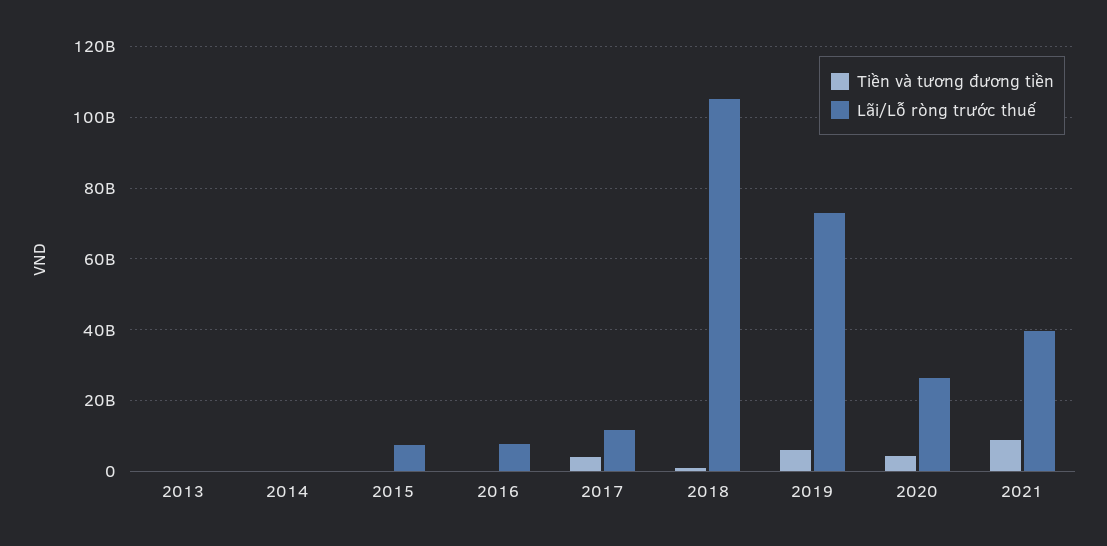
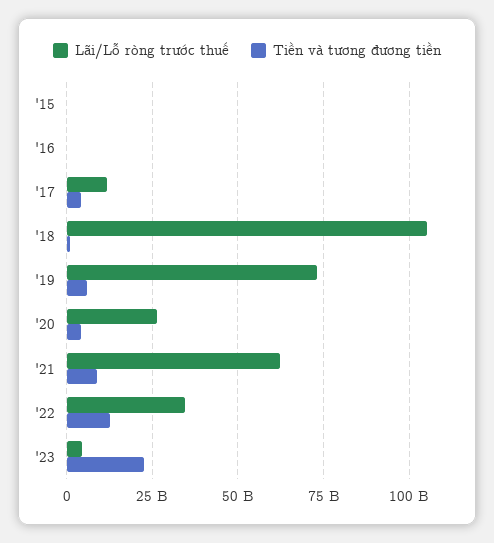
Tiền và tương đương tiền, 2013: 0 -> none
Lãi/Lỗ ròng trước thuế, 2013: 0 -> none
Tiền và tương đương tiền, 2014: 0 -> none
Lãi/Lỗ ròng trước thuế, 2014: 0 -> none
Lãi/Lỗ ròng trước thuế, 2015: 8000000000 -> 0
Lãi/Lỗ ròng trước thuế, 2016: 8000000000 -> 0
Lãi/Lỗ ròng trước thuế, 2021: 40000000000 -> 62500000000
Lãi/Lỗ ròng trước thuế, '22: none -> 35000000000
Tiền và tương đương tiền, '22: none -> 12500000000
Lãi/Lỗ ròng trước thuế, '23: none -> 5000000000
Tiền và tương đương tiền, '23: none -> 22500000000

